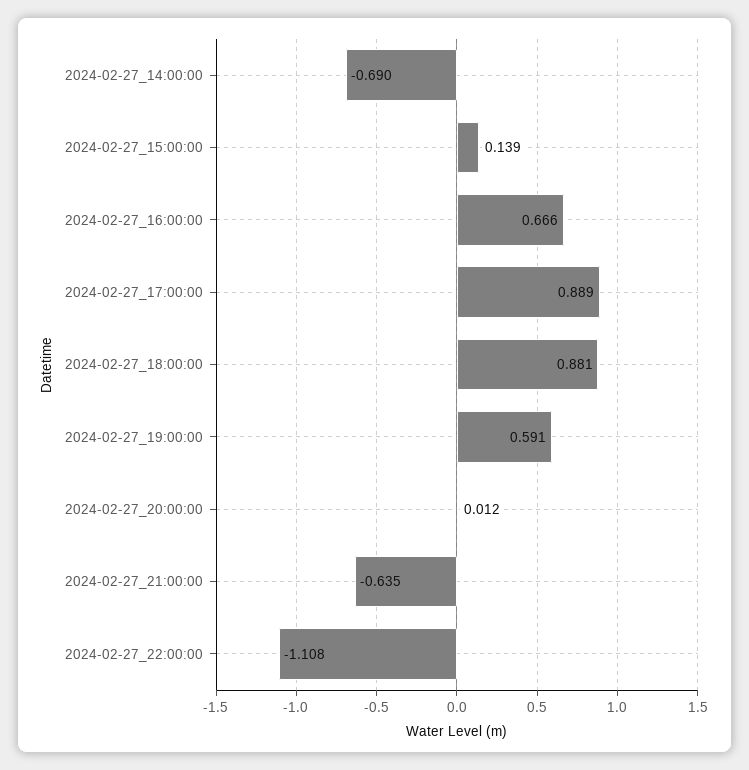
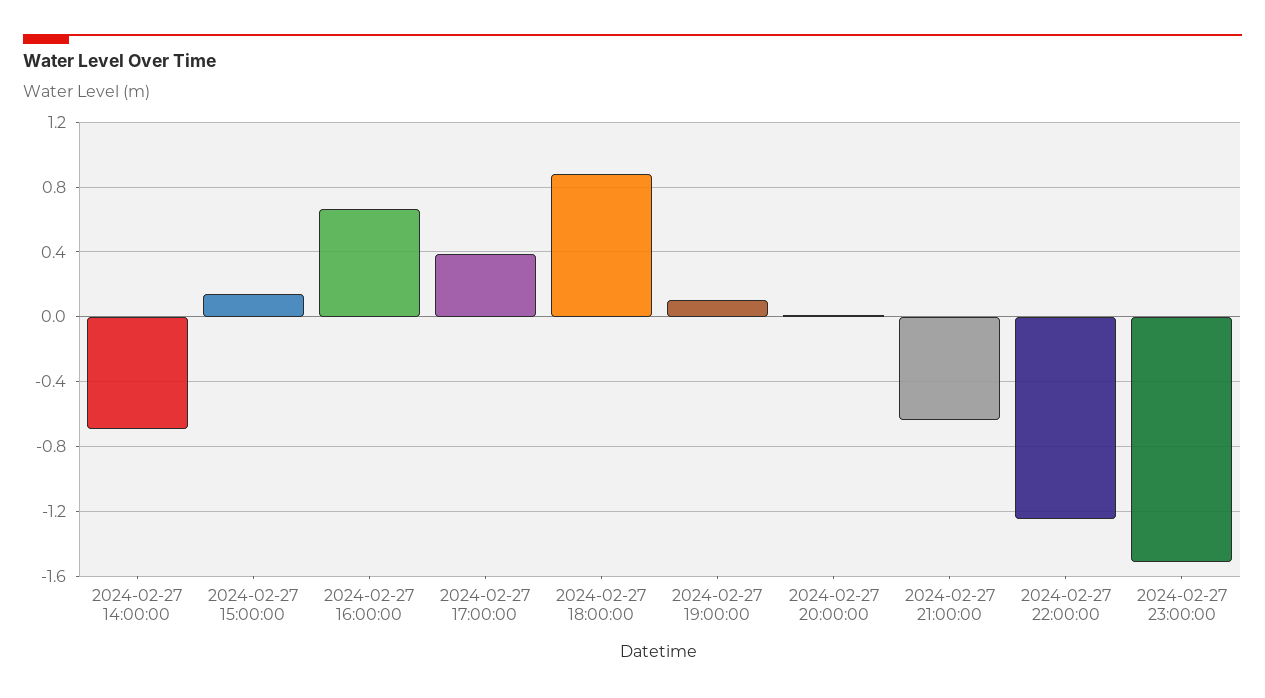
2024-02-27_17:00:00: 0.889 -> 0.4
2024-02-27_19:00:00: 0.591 -> 0.1
2024-02-27_22:00:00: -1.108 -> -1.25
2024-02-27 23:00:00: none -> -1.5

